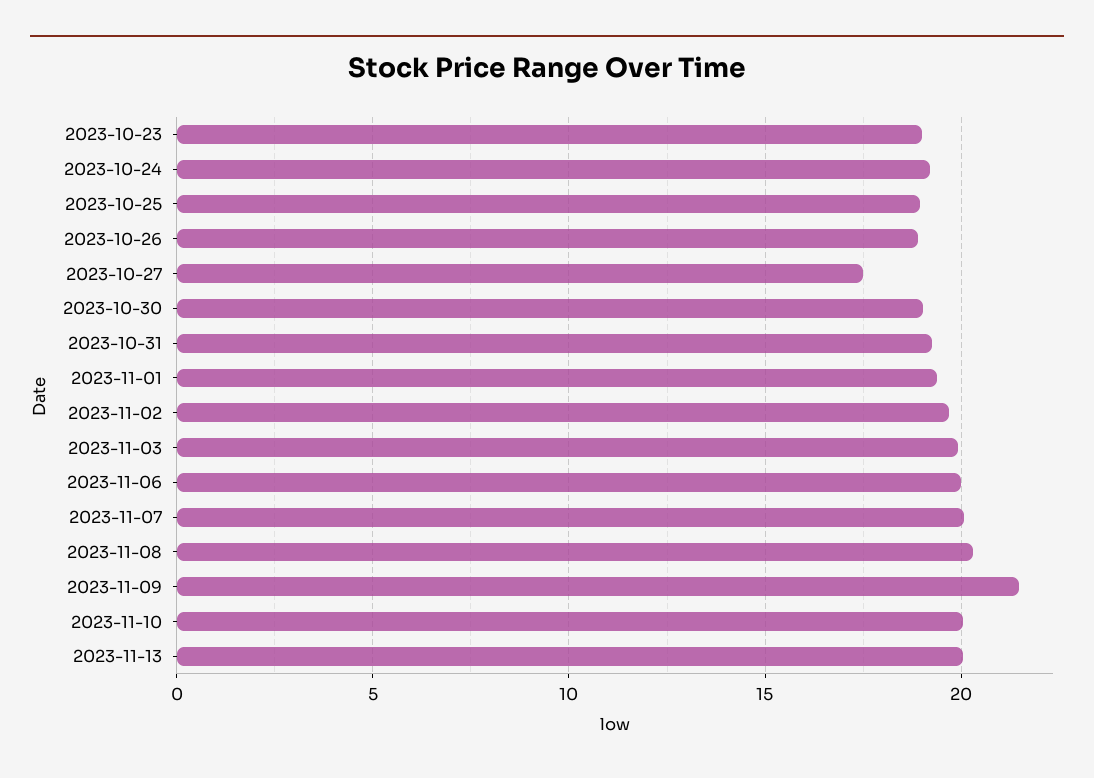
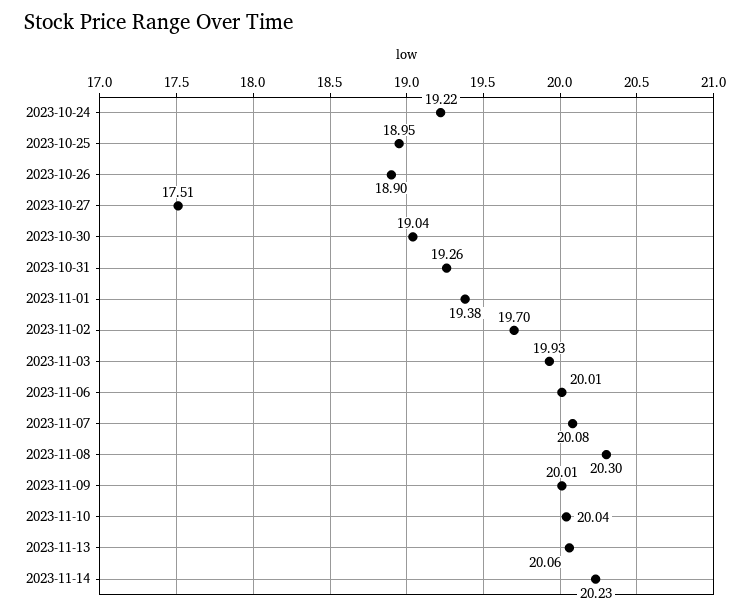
2023-10-23: 19 -> none
2023-11-09: 21.5 -> 20.01
2023-11-14: none -> 20.23

